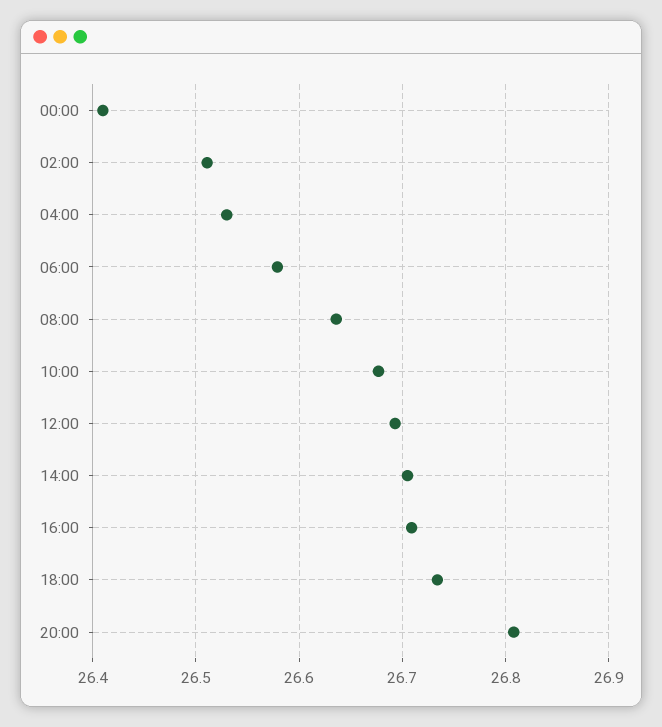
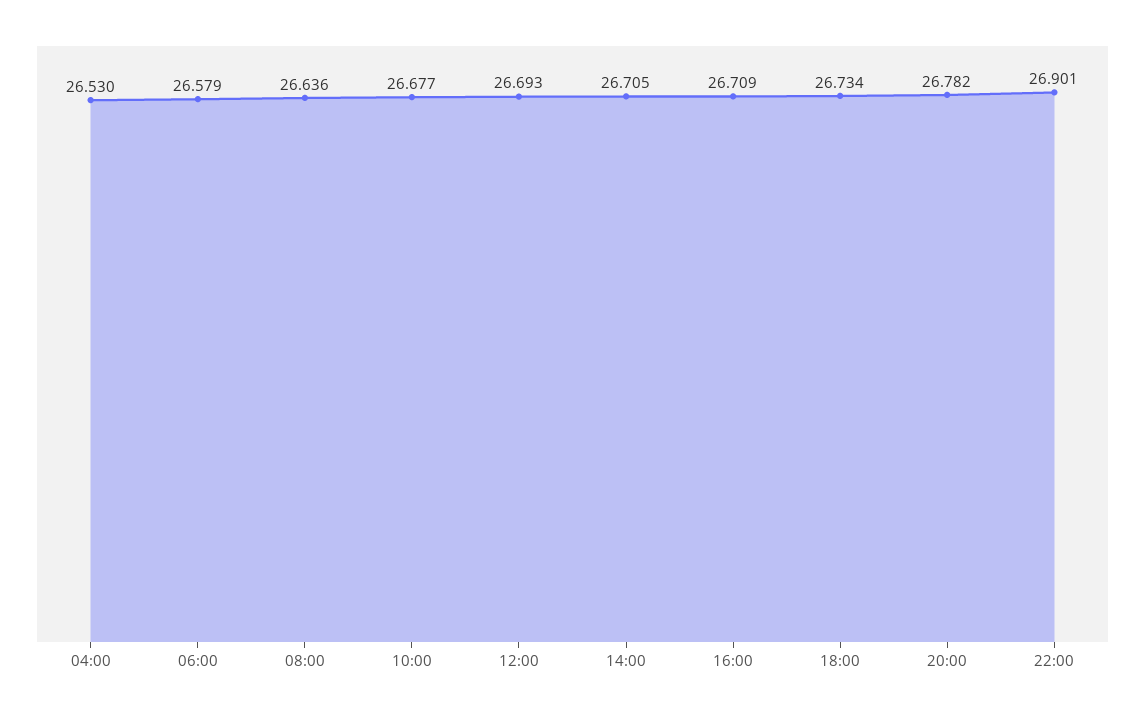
00:00: 26.41 -> none
02:00: 26.51 -> none
20:00: 26.81 -> 26.782
22:00: none -> 26.901

